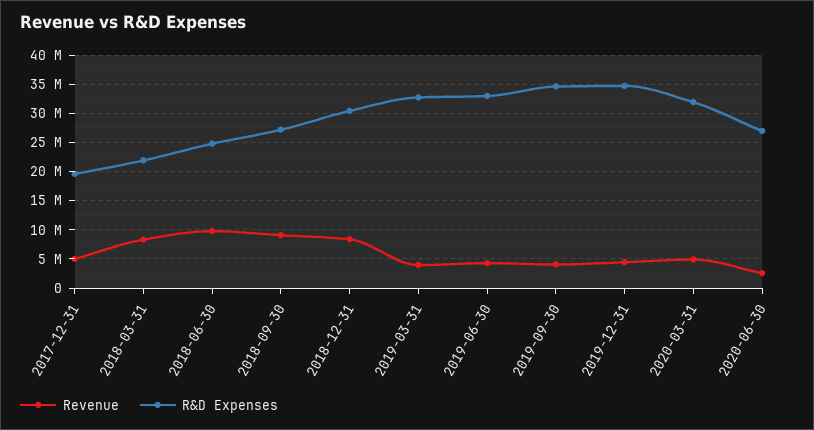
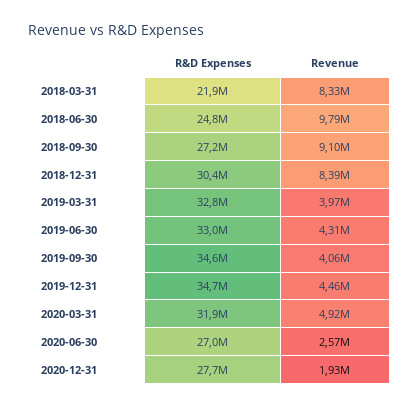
Revenue, 2017-12-31: 5000000 -> none
R&D Expenses, 2017-12-31: 20000000 -> none
R&D Expenses, 2020-12-31: none -> 27700000
Revenue, 2020-12-31: none -> 1930000

